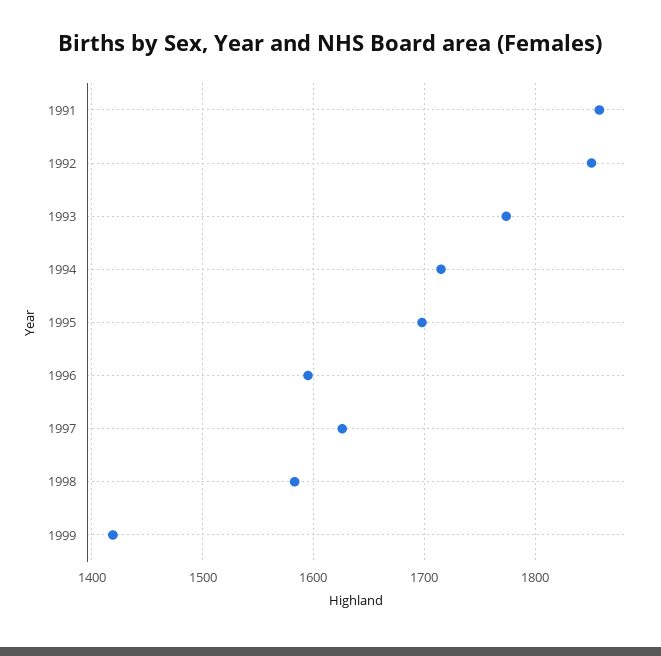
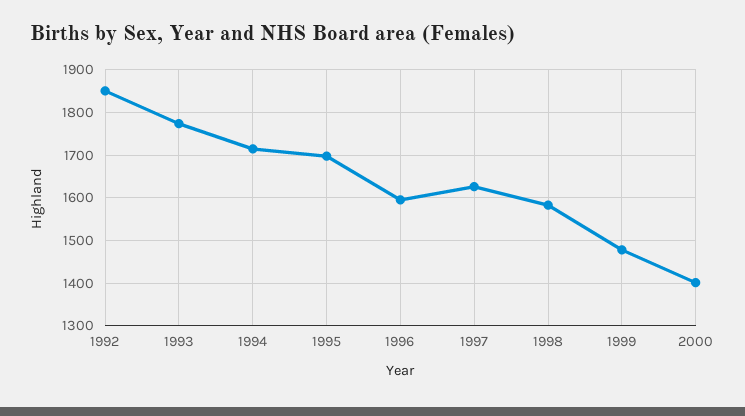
1991: 1860 -> none
1999: 1420 -> 1480
2000: none -> 1400

